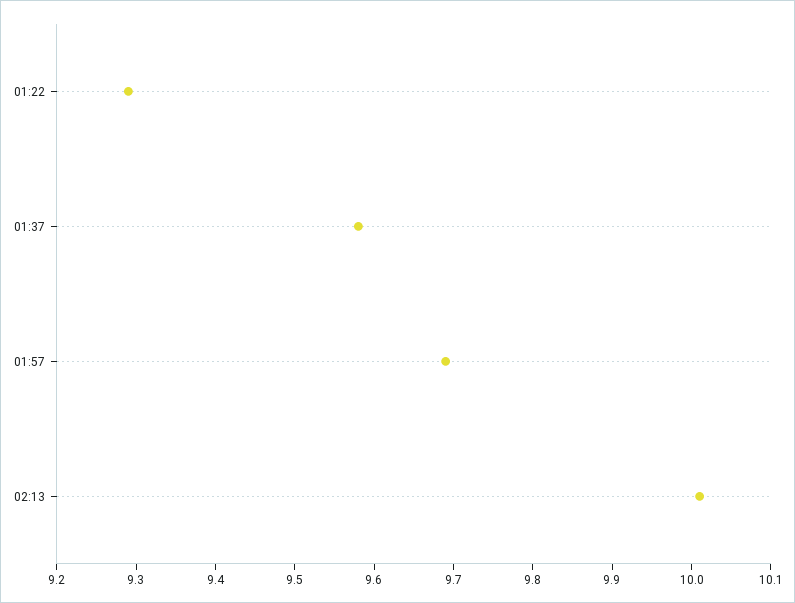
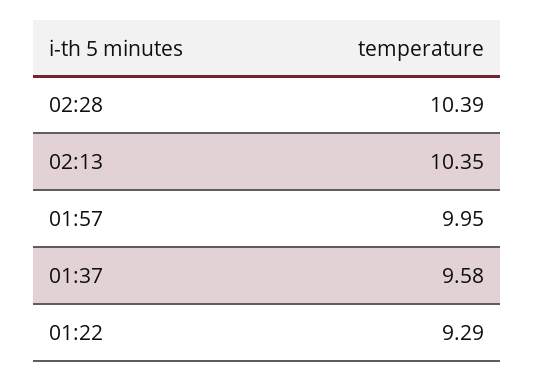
01:57: 9.7 -> 9.95
02:13: 10 -> 10.35
02:28: none -> 10.39

